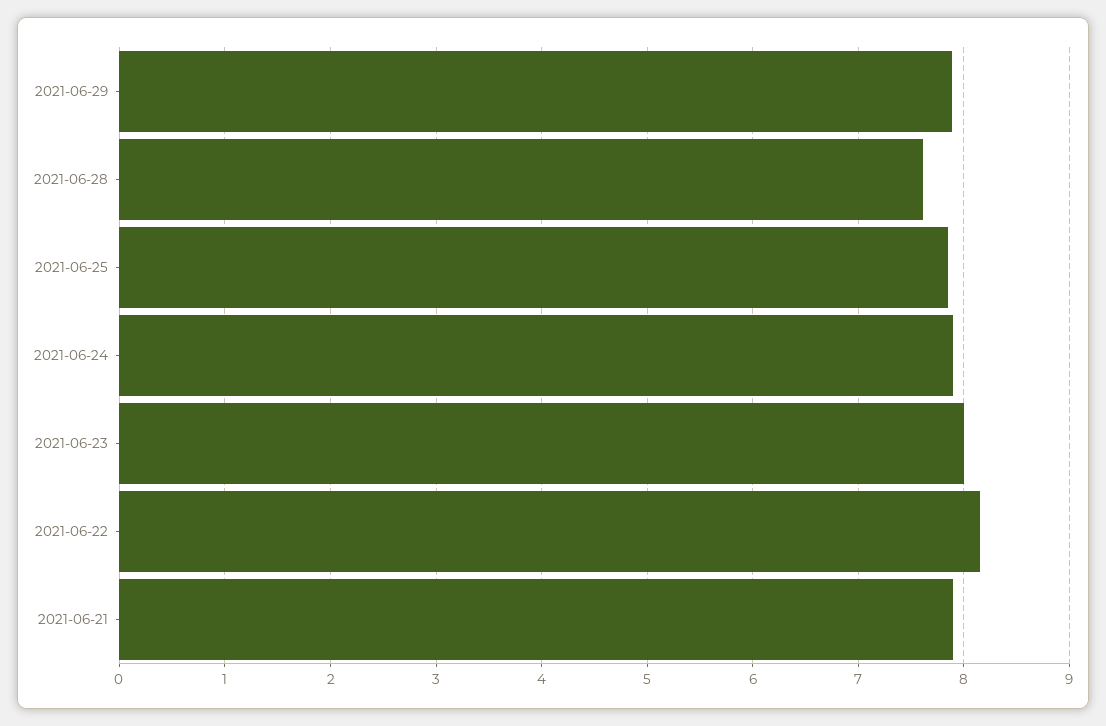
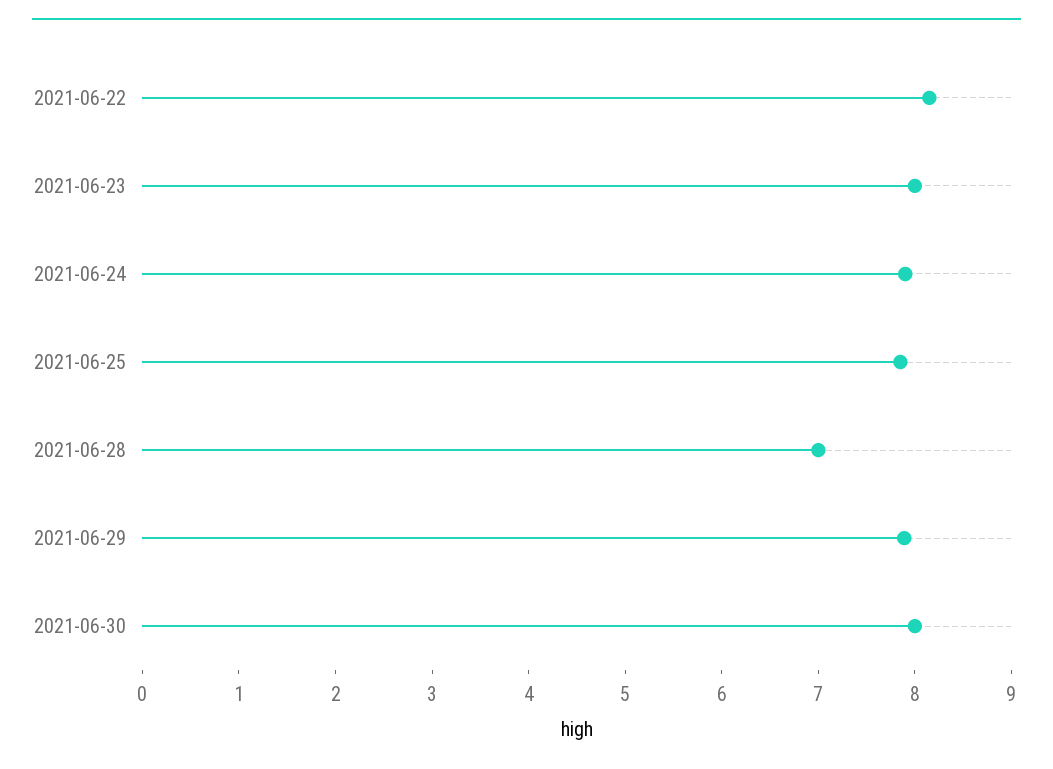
2021-06-28: 7.6 -> 7
2021-06-21: 7.9 -> none
2021-06-30: none -> 8

